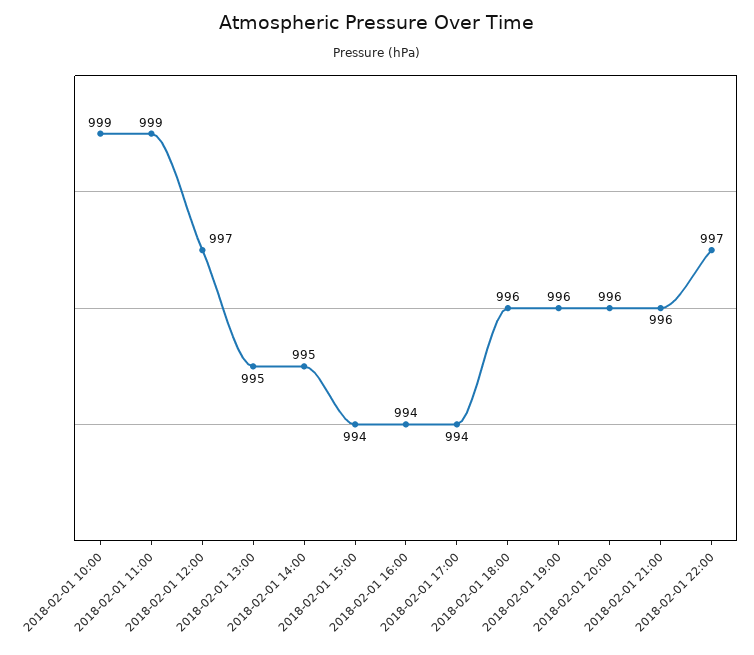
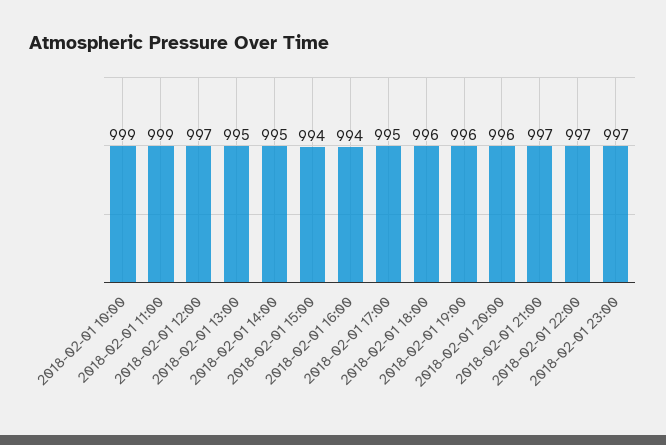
2018-02-01 17:00: 994 -> 995
2018-02-01 21:00: 996 -> 997
2018-02-01 23:00: none -> 997

